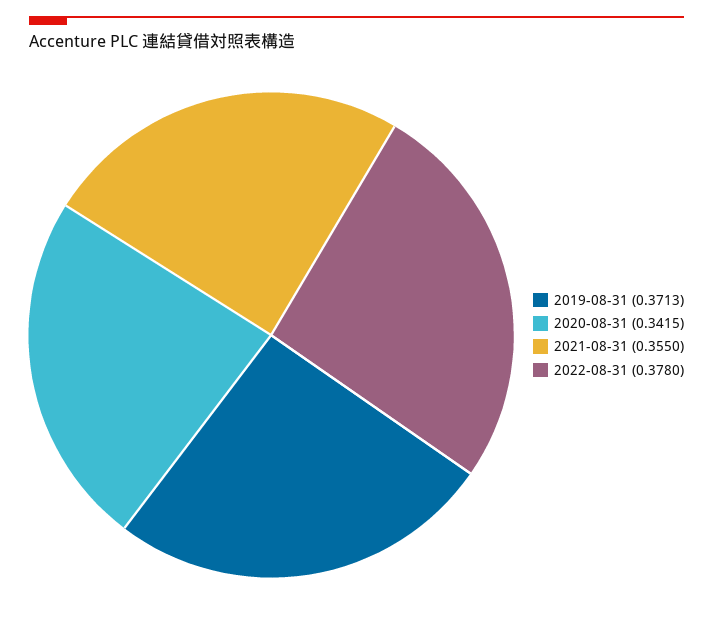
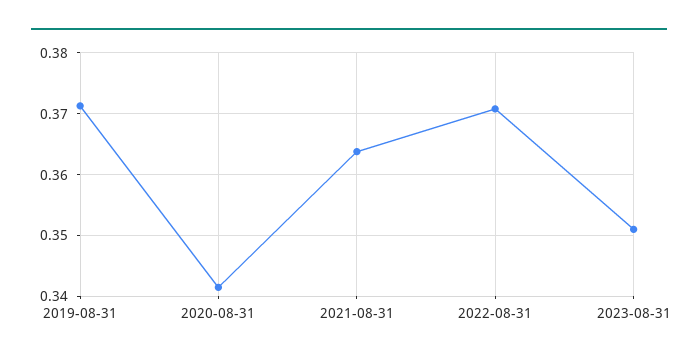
2021-08-31: 0.355 -> 0.364
2022-08-31: 0.378 -> 0.371
2023-08-31: none -> 0.351

